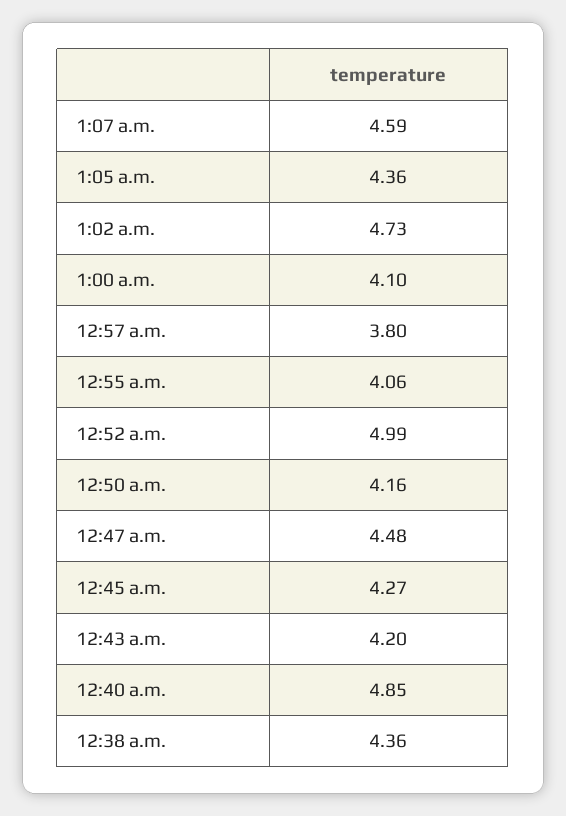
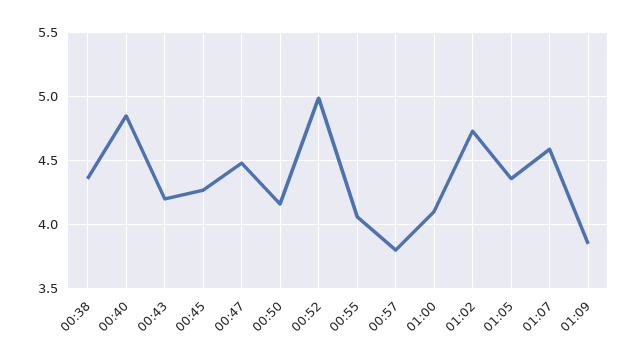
01:09: none -> 3.85

